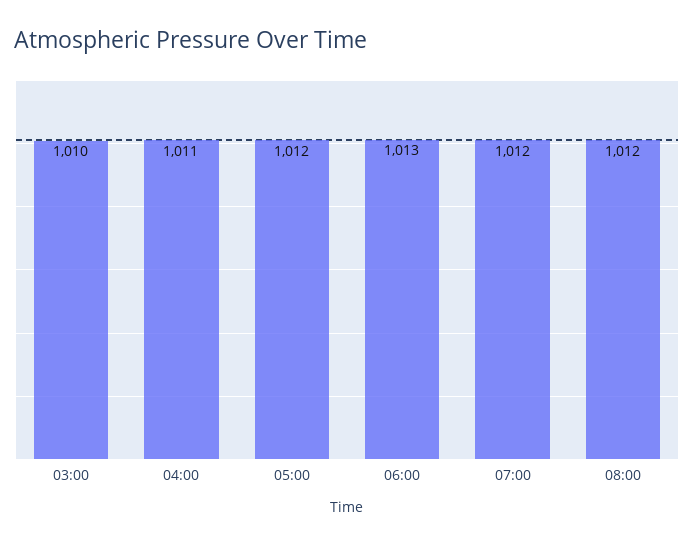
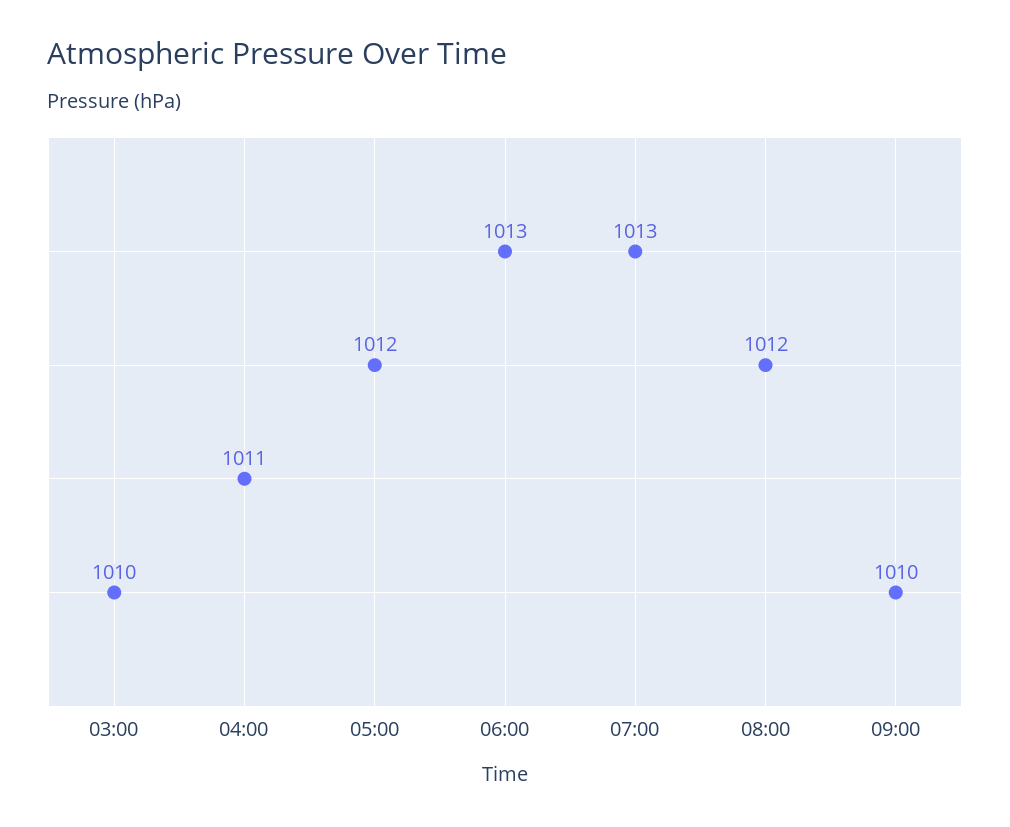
07:00: 1012 -> 1013
09:00: none -> 1010

